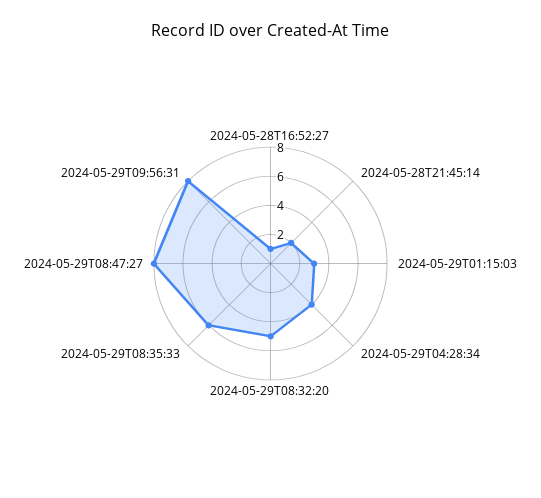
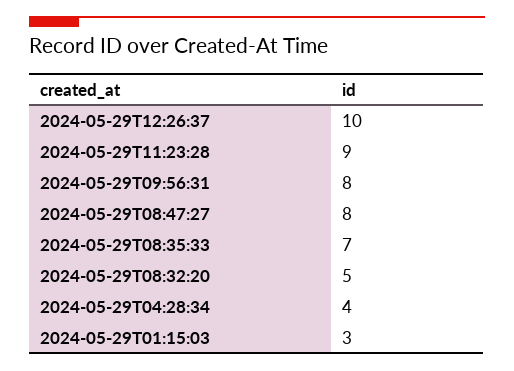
2024-05-28T16:52:27: 1 -> none
2024-05-28T21:45:14: 2 -> none
2024-05-29T08:35:33: 6 -> 7
2024-05-29T12:26:37: none -> 10
2024-05-29T11:23:28: none -> 9

